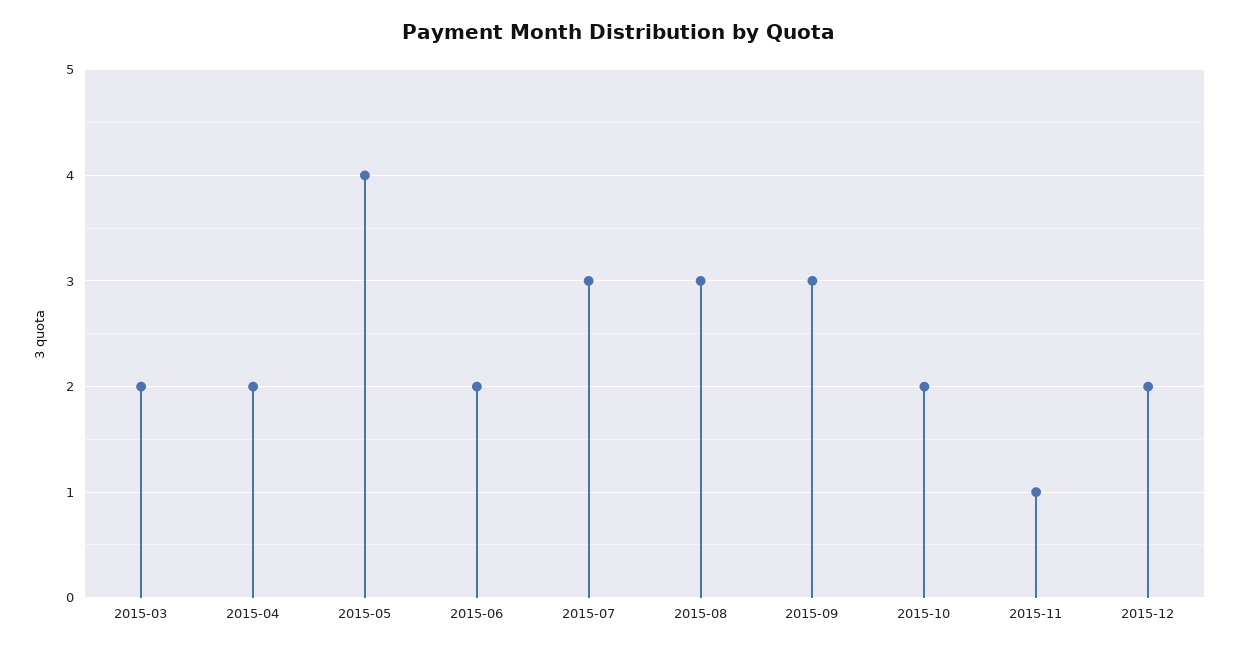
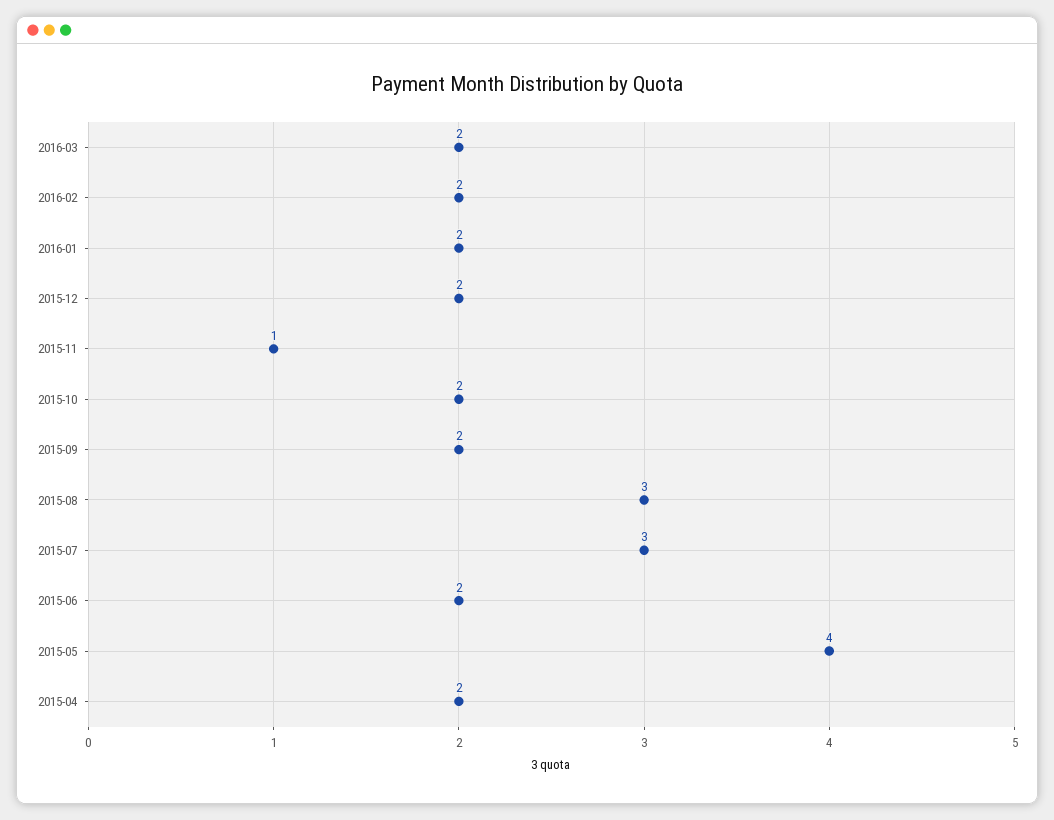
2015-03: 2 -> none
2015-09: 3 -> 2
2016-03: none -> 2
2016-02: none -> 2
2016-01: none -> 2

